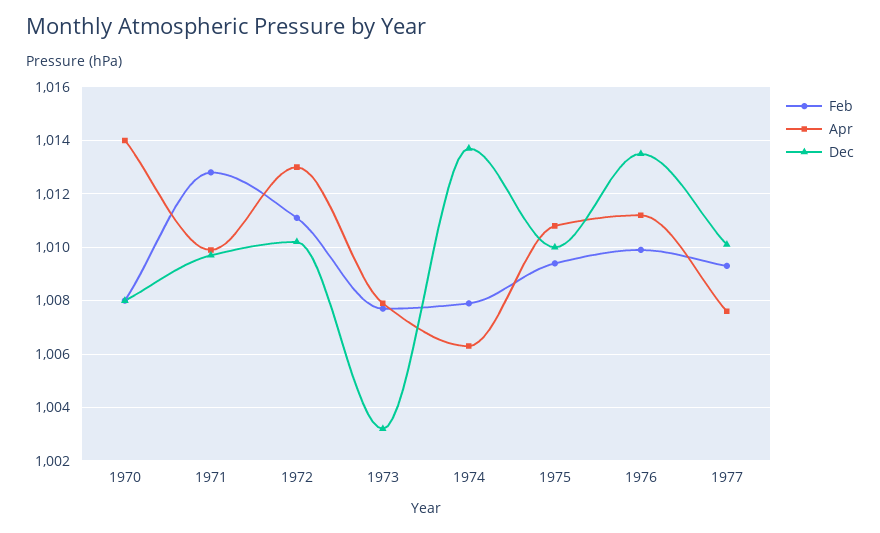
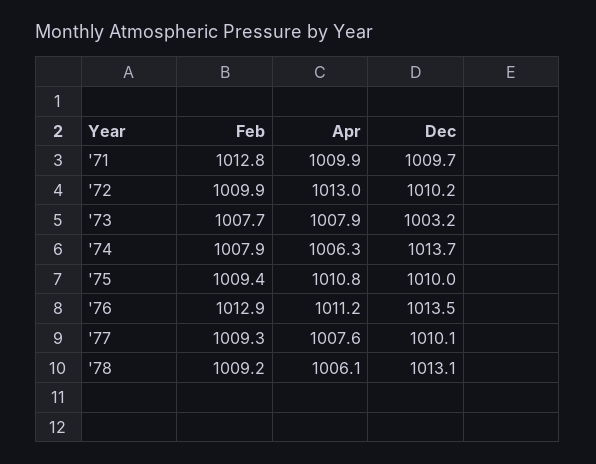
Feb, 1970: 1008 -> none
Apr, 1970: 1014 -> none
Dec, 1970: 1008 -> none
Feb, 1972: 1011 -> 1009.9
Feb, 1976: 1010 -> 1012.9
Feb, '78: none -> 1009.2
Apr, '78: none -> 1006.1
Dec, '78: none -> 1013.1

